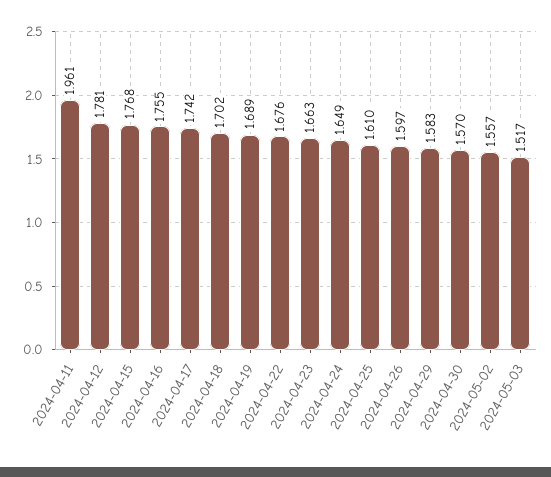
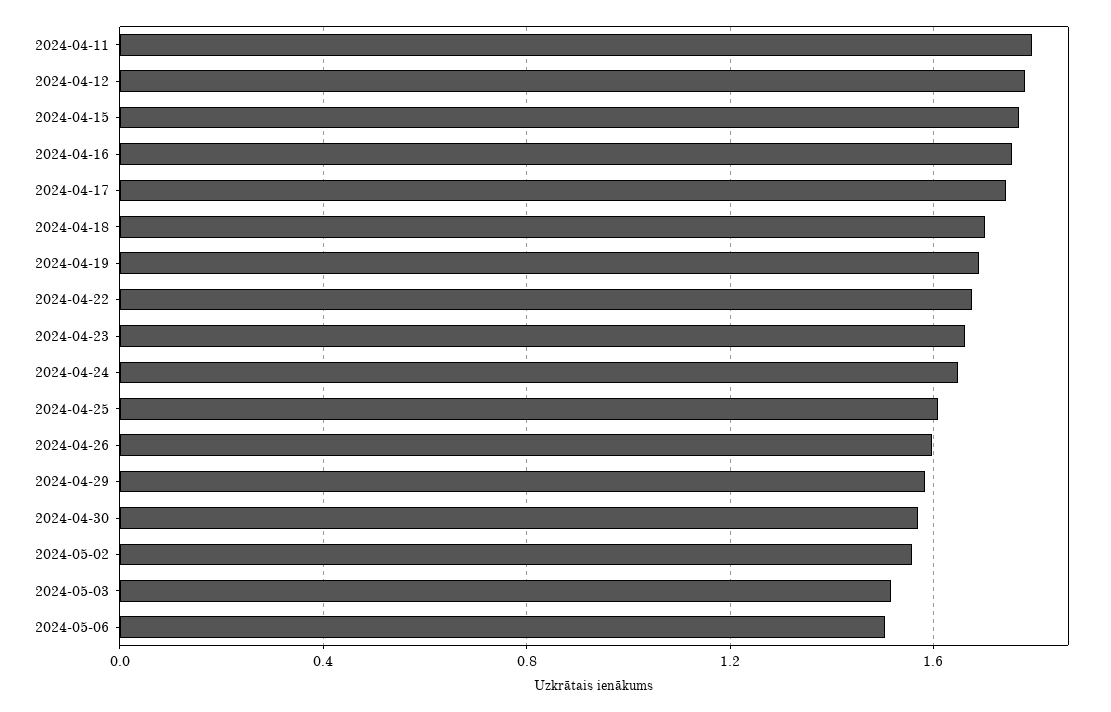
2024-04-11: 1.961 -> 1.8
2024-05-06: none -> 1.5

